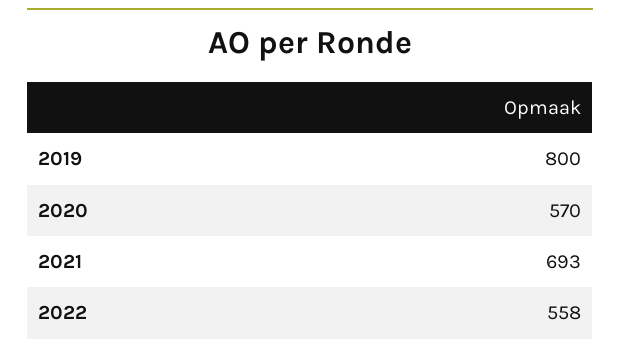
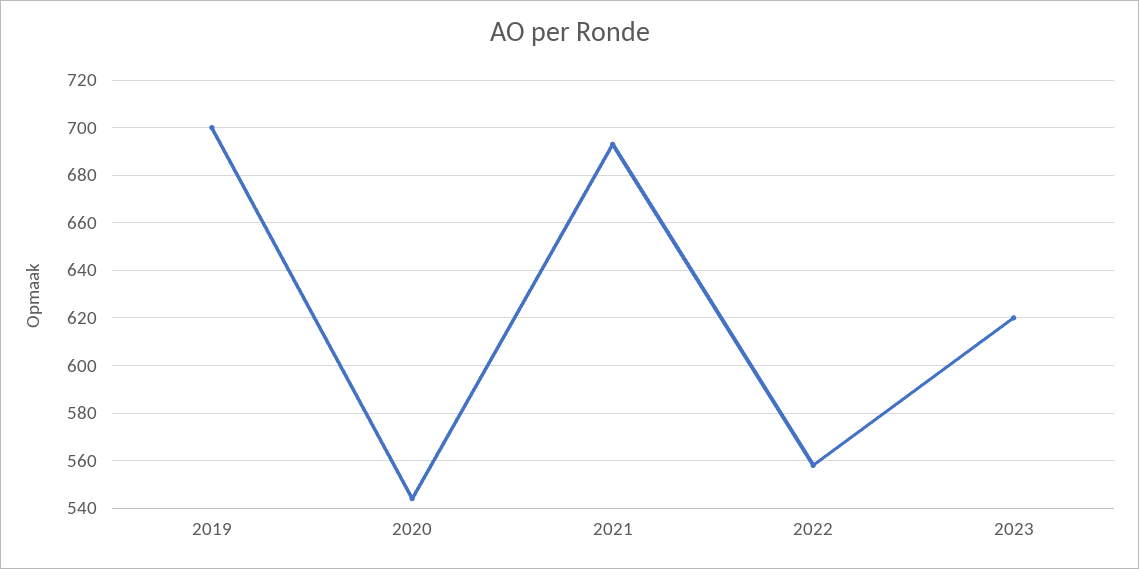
2019: 800 -> 700
2020: 570 -> 545
2023: none -> 620

